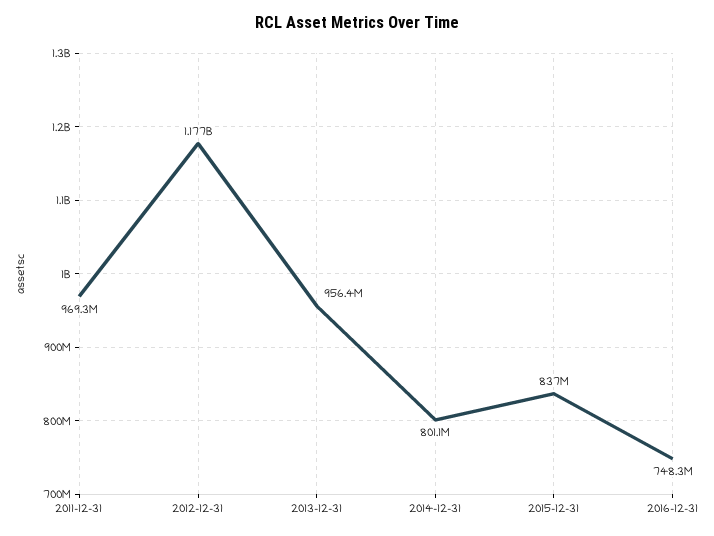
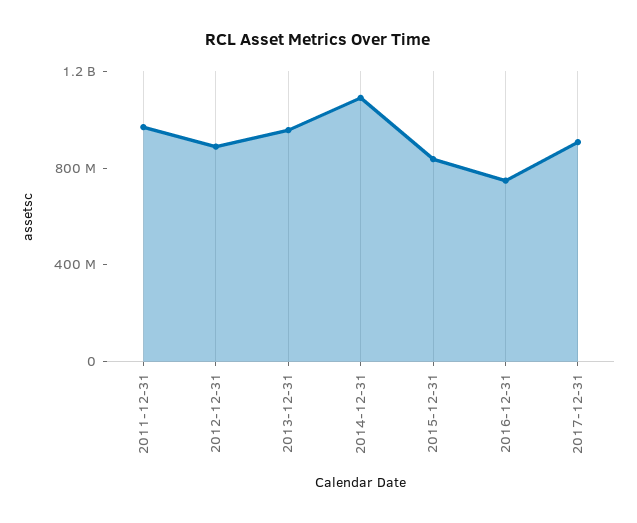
2012-12-31: 1177000000 -> 900000000
2014-12-31: 801100000 -> 1100000000
2017-12-31: none -> 900000000

